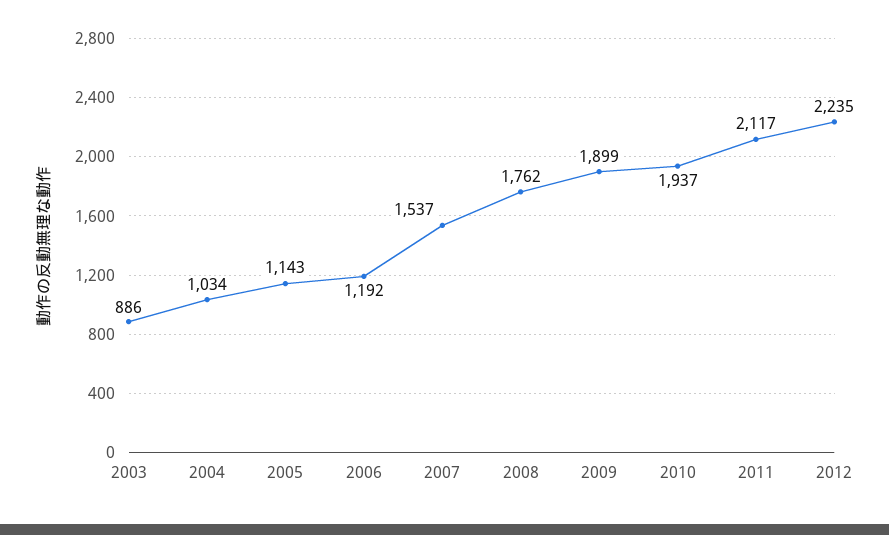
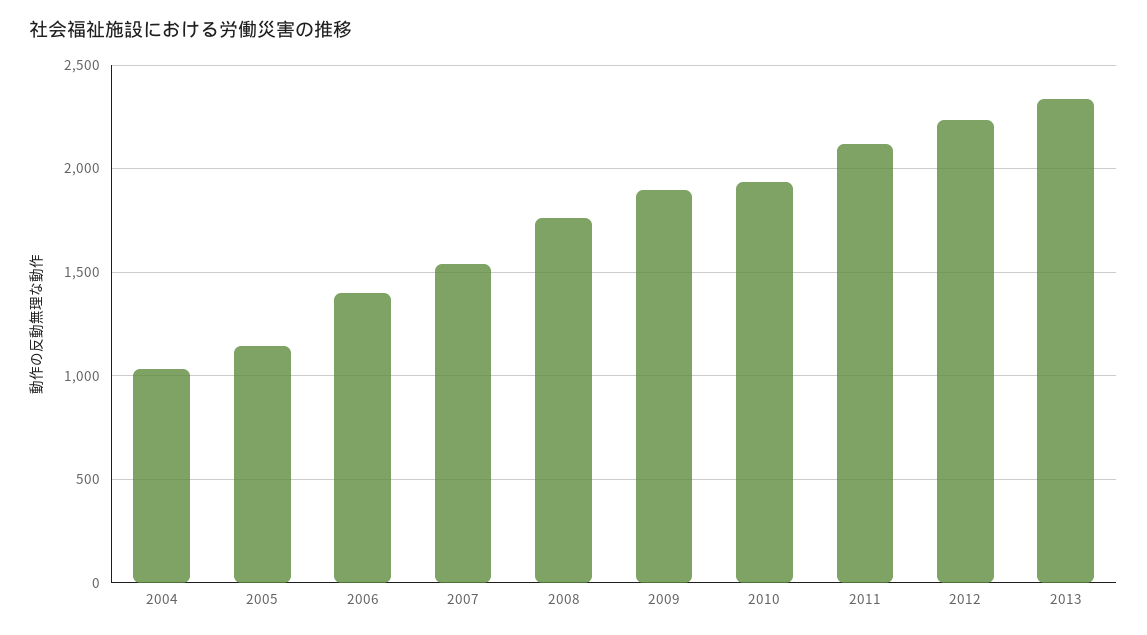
2003: 886 -> none
2006: 1192 -> 1400
2013: none -> 2350

